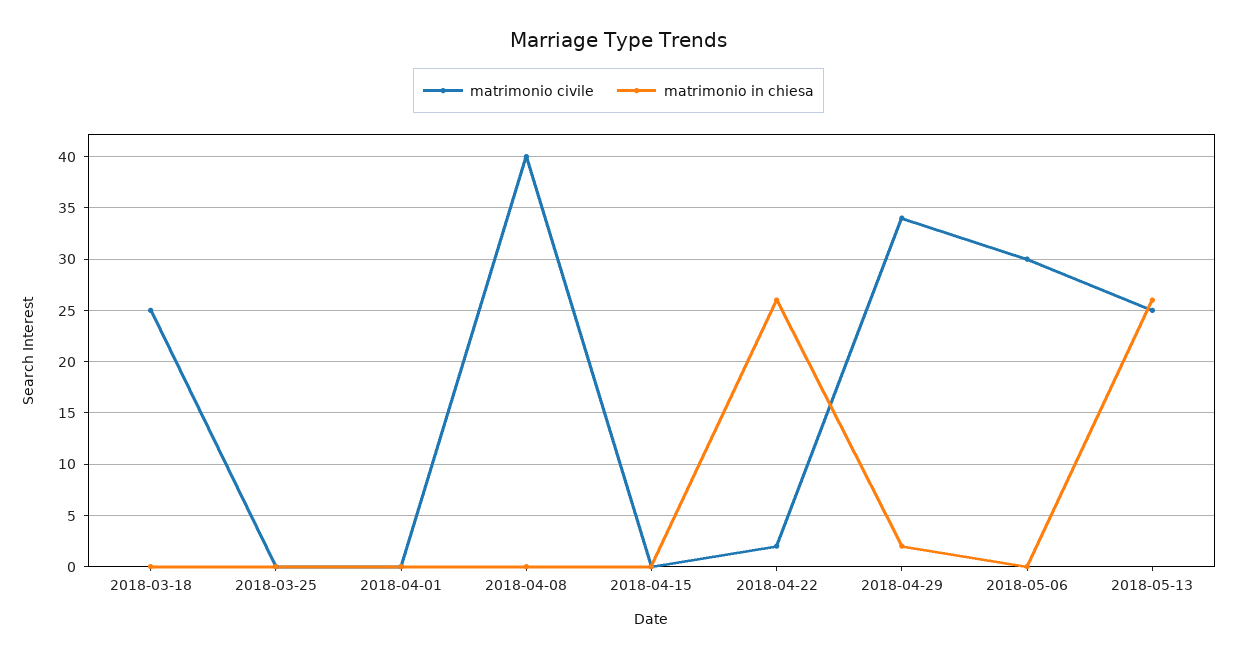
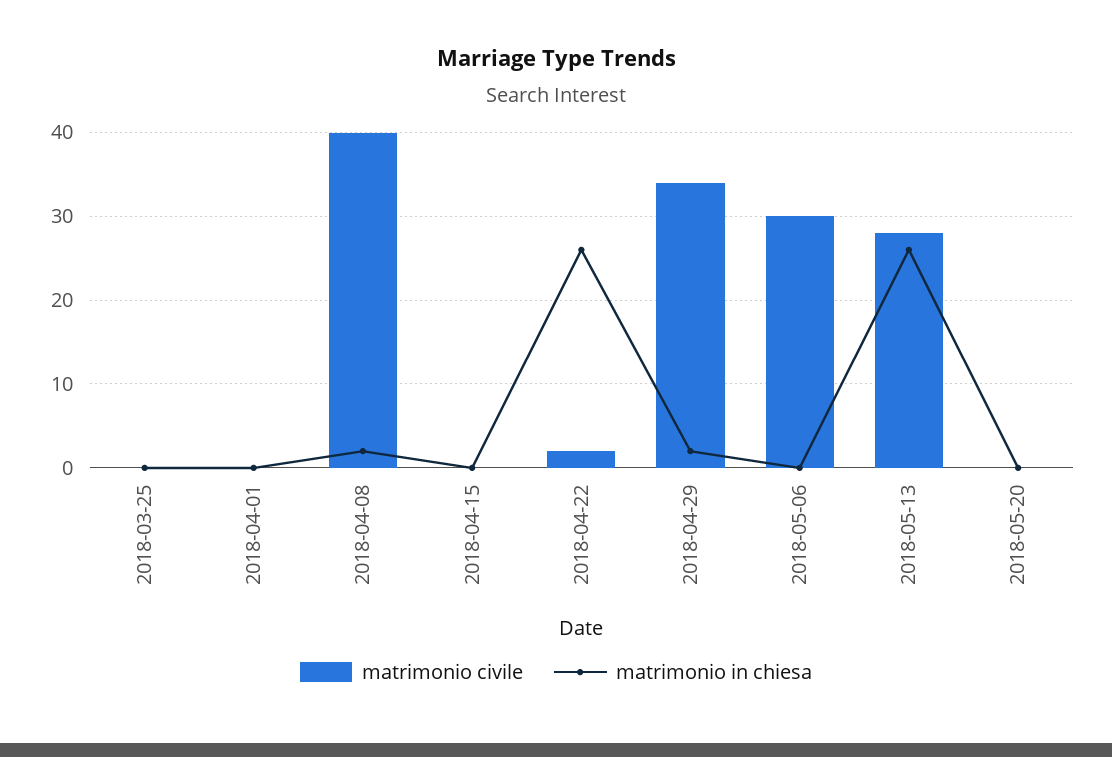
matrimonio civile, 2018-03-18: 25 -> none
matrimonio in chiesa, 2018-03-18: 0 -> none
matrimonio in chiesa, 2018-04-08: 0 -> 2
matrimonio civile, 2018-05-13: 25 -> 28
matrimonio civile, 2018-05-20: none -> 0
matrimonio in chiesa, 2018-05-20: none -> 0

